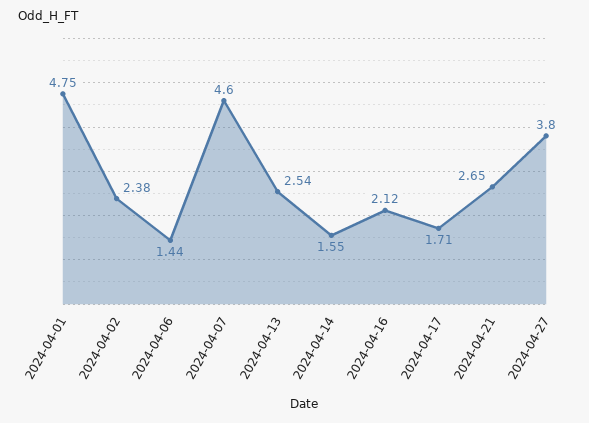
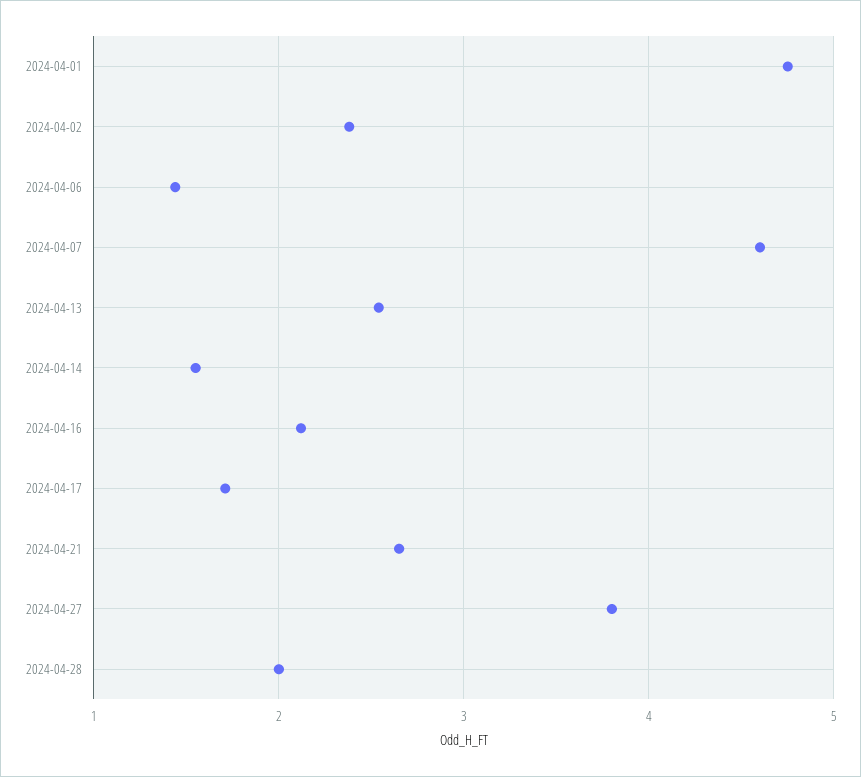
2024-04-28: none -> 2

